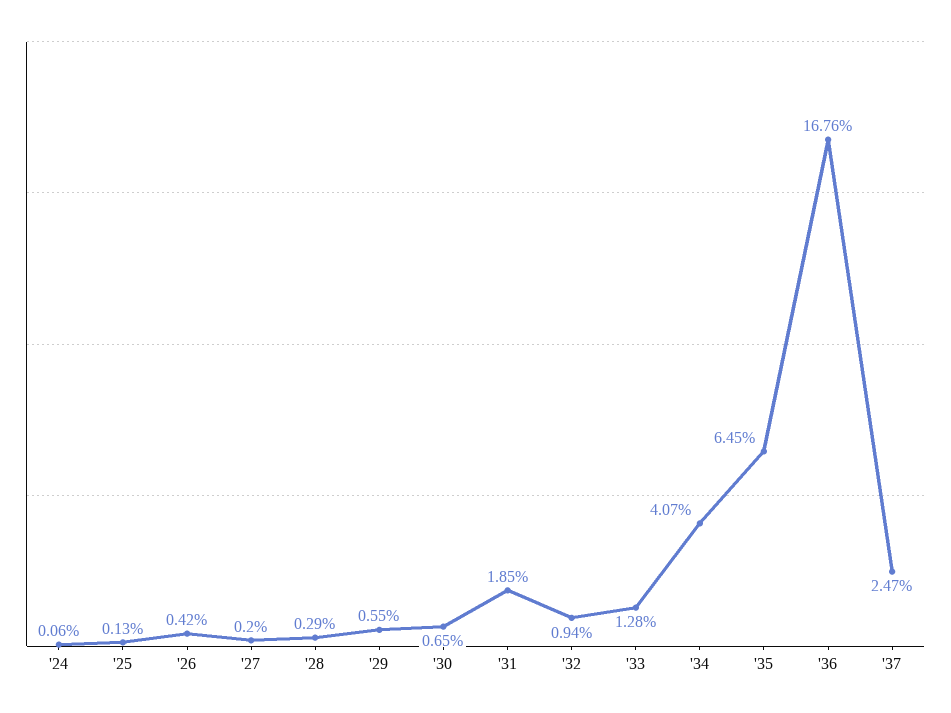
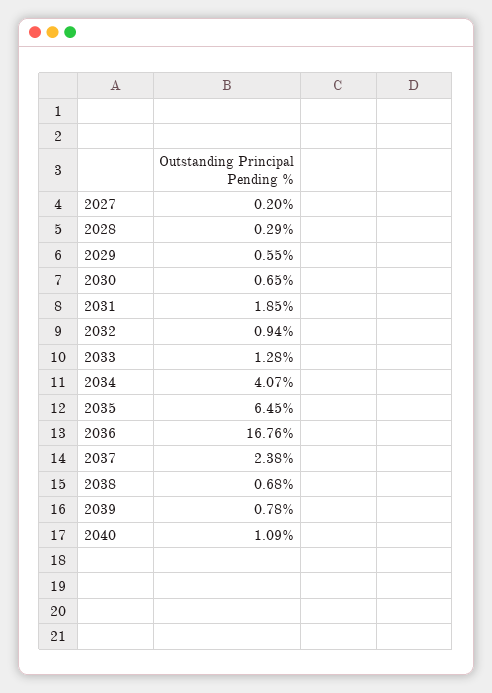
'24: 0.06 -> none
'25: 0.13 -> none
'26: 0.42 -> none
'37: 2.47 -> 2.38
2038: none -> 0.68
2039: none -> 0.78
2040: none -> 1.09

